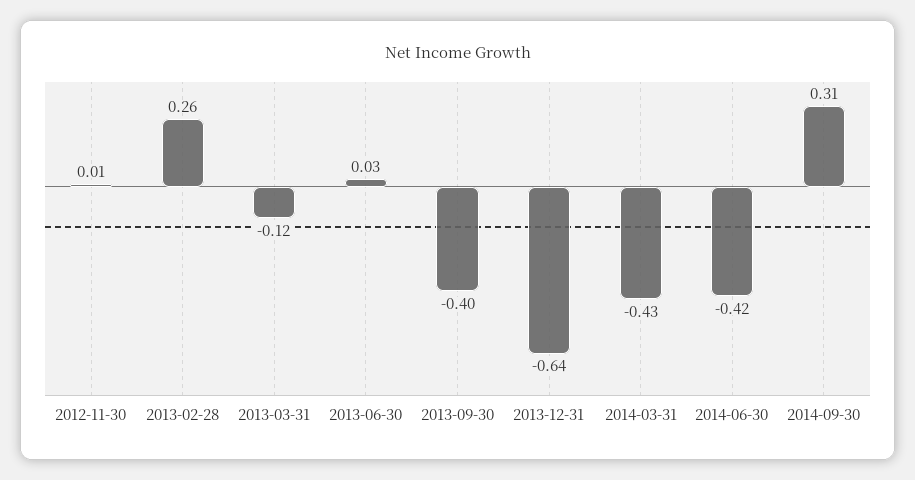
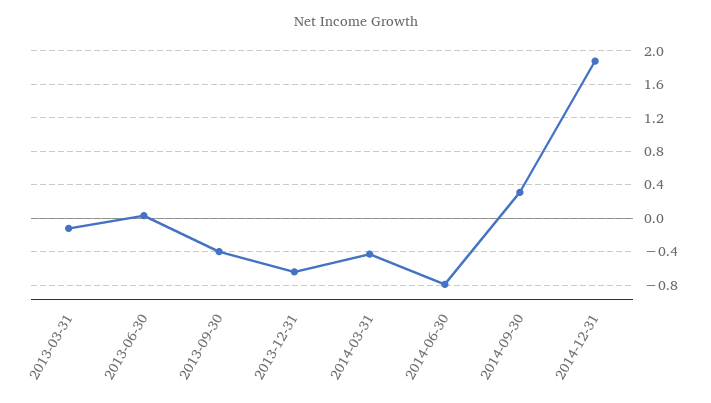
2012-11-30: 0.01 -> none
2013-02-28: 0.26 -> none
2014-06-30: -0.42 -> -0.8
2014-12-31: none -> 1.9

